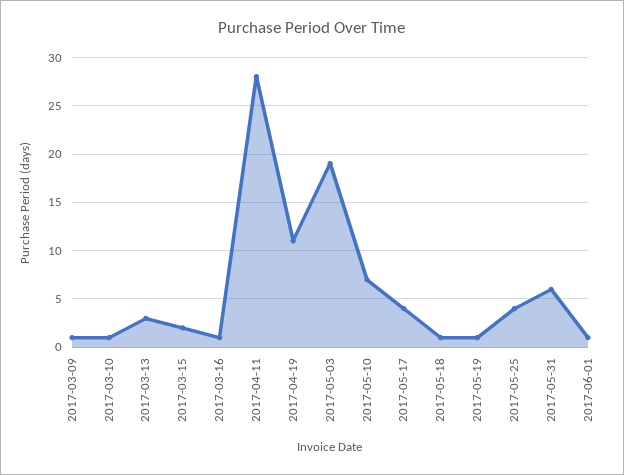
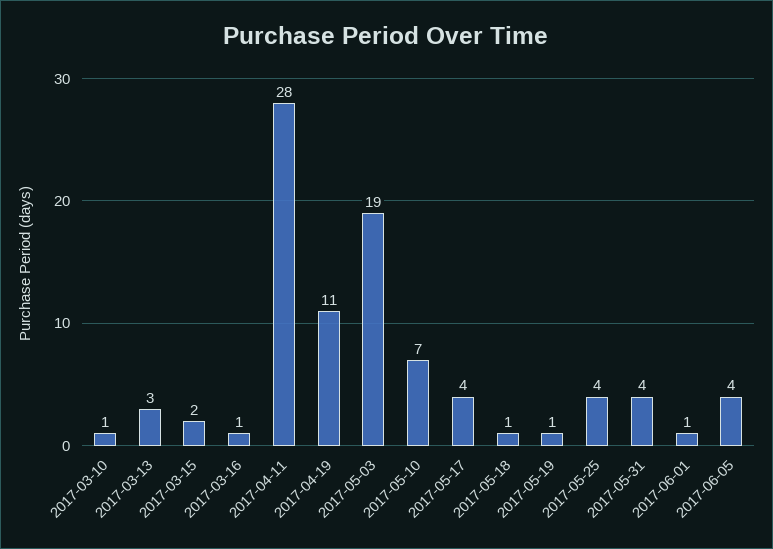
2017-03-09: 1 -> none
2017-05-31: 6 -> 4
2017-06-05: none -> 4

